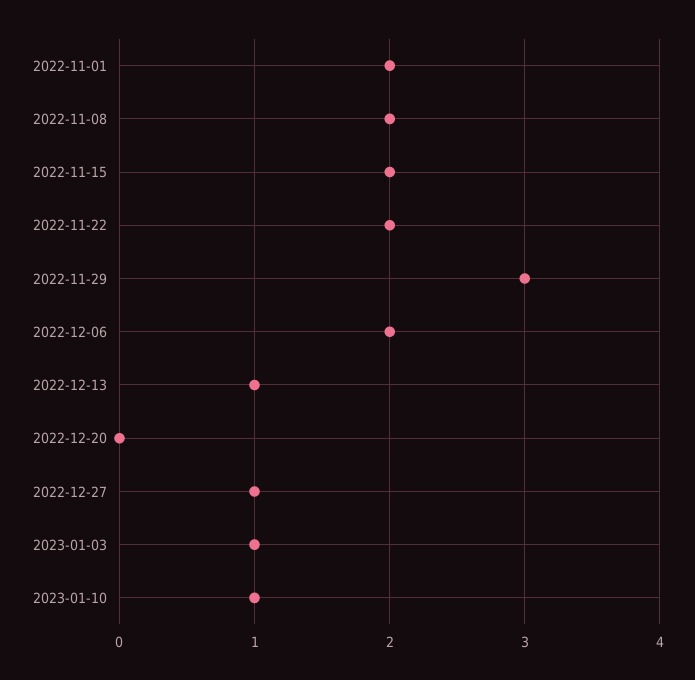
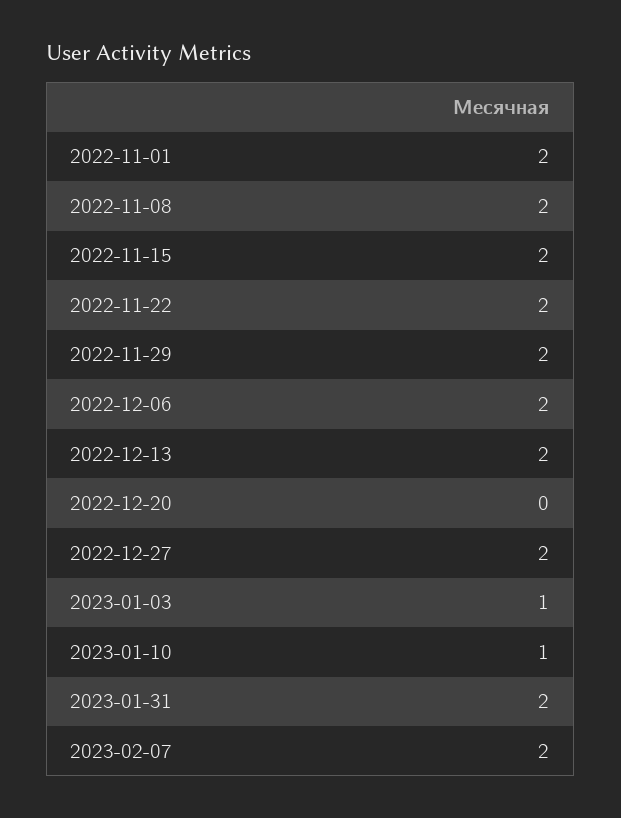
2022-11-29: 3 -> 2
2022-12-13: 1 -> 2
2022-12-27: 1 -> 2
2023-01-31: none -> 2
2023-02-07: none -> 2

